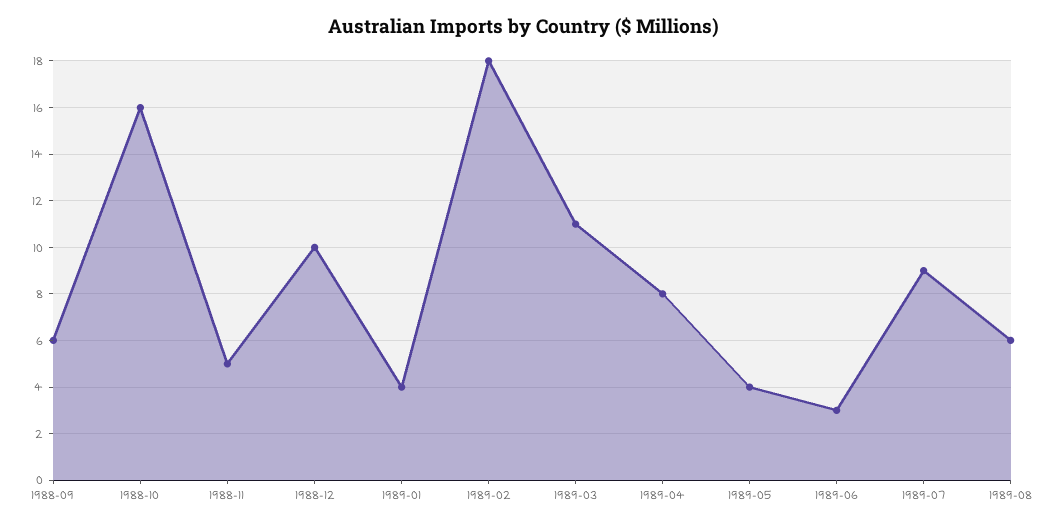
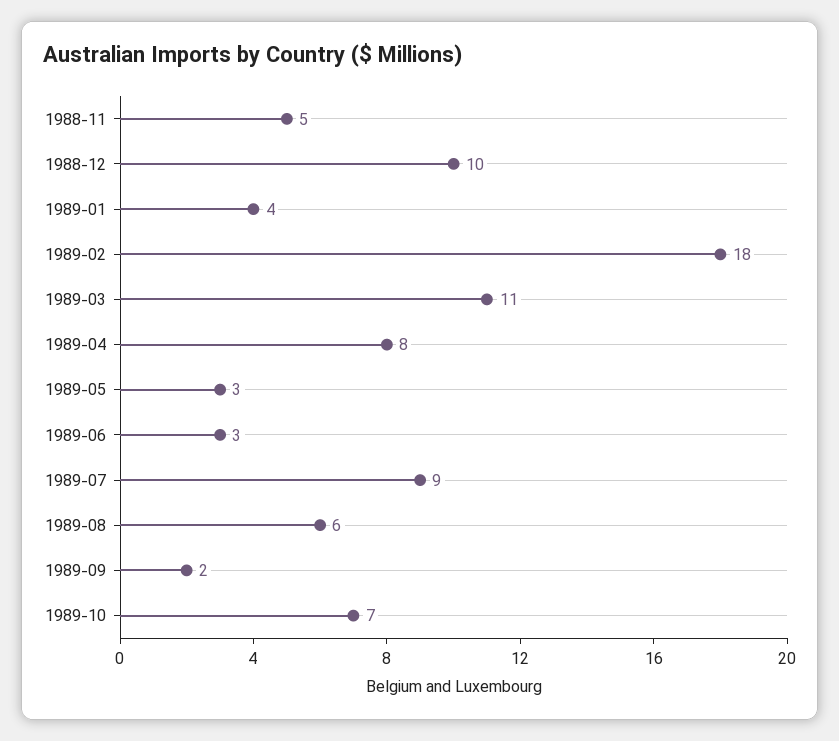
1988-09: 6 -> none
1988-10: 16 -> none
1989-05: 4 -> 3
1989-09: none -> 2
1989-10: none -> 7

